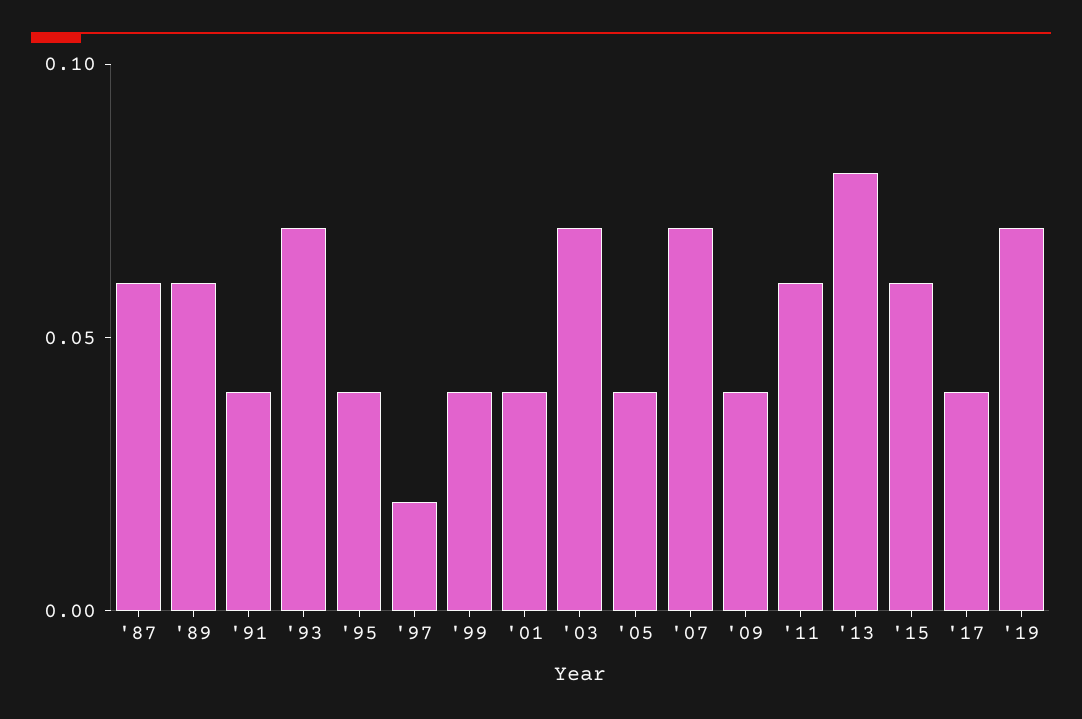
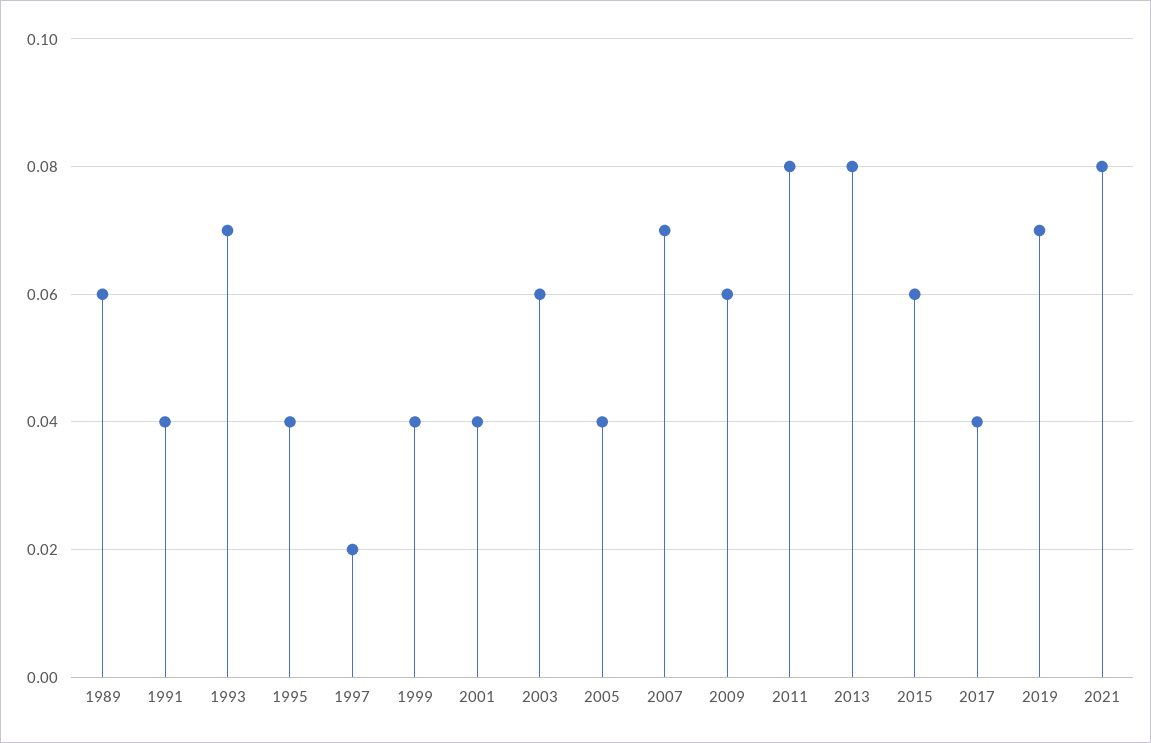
'87: 0.06 -> none
'03: 0.07 -> 0.06
'09: 0.04 -> 0.06
'11: 0.06 -> 0.08
2021: none -> 0.08

